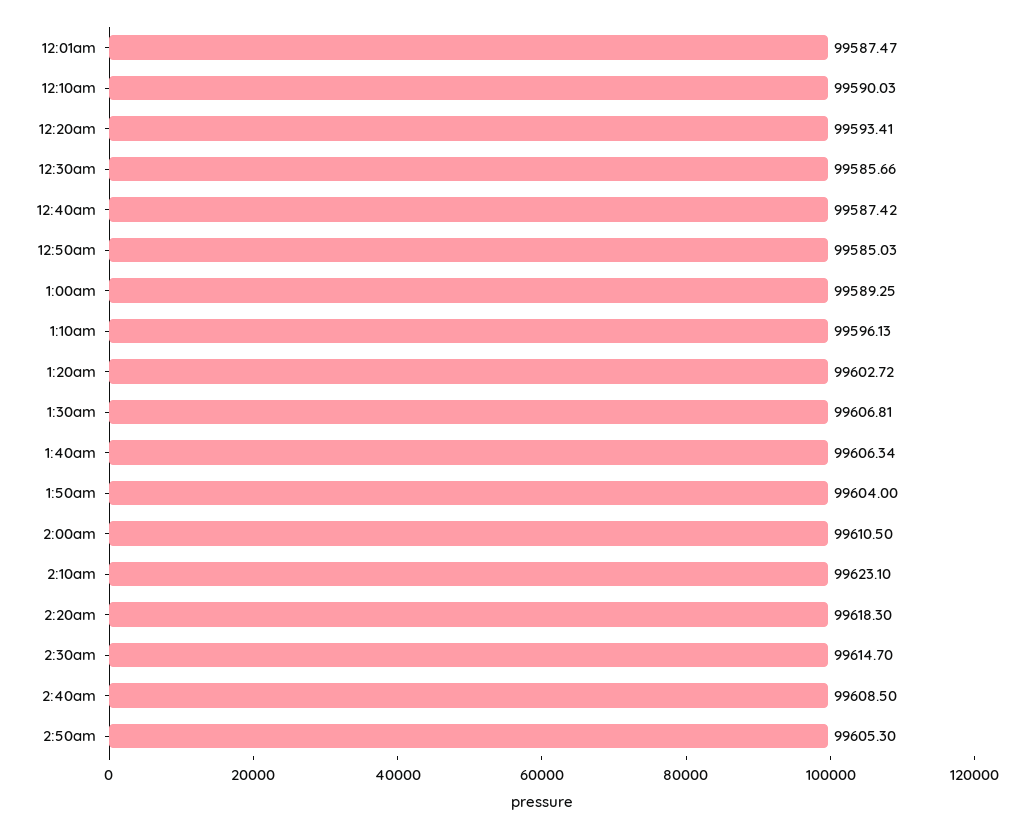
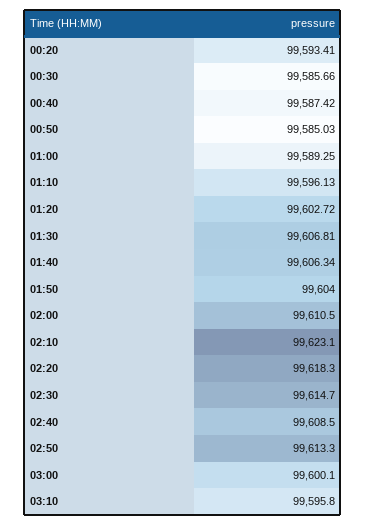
12:01am: 99587.47 -> none
12:10am: 99590.03 -> none
2:50am: 99605.3 -> 99613.3
03:00: none -> 99600.1
03:10: none -> 99595.8

